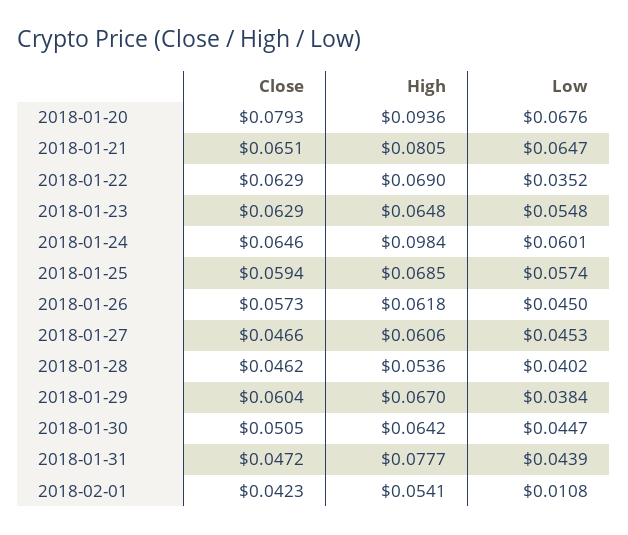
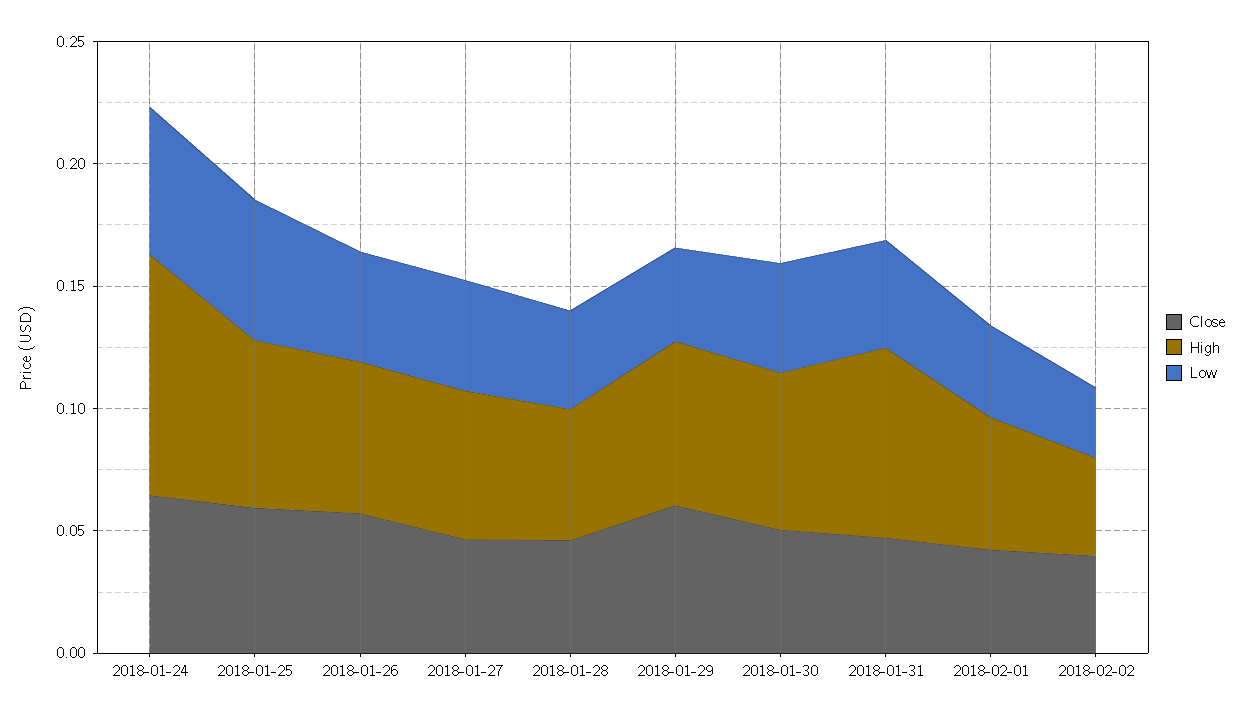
Close, 2018-01-20: 0.0793 -> none
High, 2018-01-20: 0.0936 -> none
Low, 2018-01-20: 0.0676 -> none
Close, 2018-01-21: 0.0651 -> none
High, 2018-01-21: 0.0805 -> none
Low, 2018-01-21: 0.0647 -> none
Close, 2018-01-22: 0.0629 -> none
High, 2018-01-22: 0.069 -> none
Low, 2018-01-22: 0.0352 -> none
Close, 2018-01-23: 0.0629 -> none
High, 2018-01-23: 0.0648 -> none
Low, 2018-01-23: 0.0548 -> none
Low, 2018-02-01: 0.0108 -> 0.04
Close, 2018-02-02: none -> 0.04
High, 2018-02-02: none -> 0.04
Low, 2018-02-02: none -> 0.03

